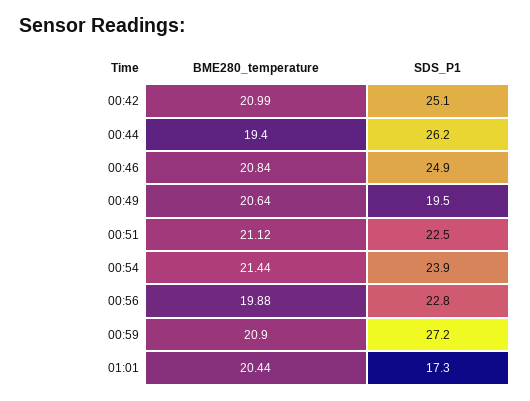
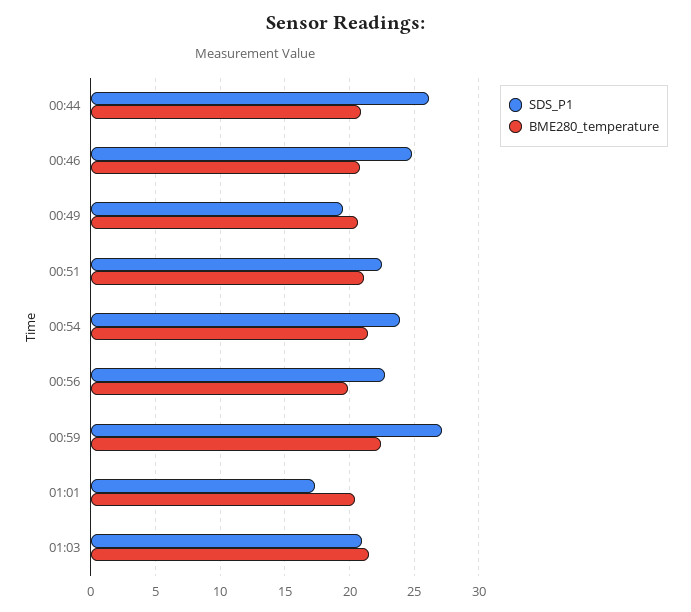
BME280_temperature, 00:42: 20.99 -> none
SDS_P1, 00:42: 25.1 -> none
BME280_temperature, 00:44: 19.4 -> 21
BME280_temperature, 00:59: 20.9 -> 22.5
SDS_P1, 01:03: none -> 21
BME280_temperature, 01:03: none -> 21.5

